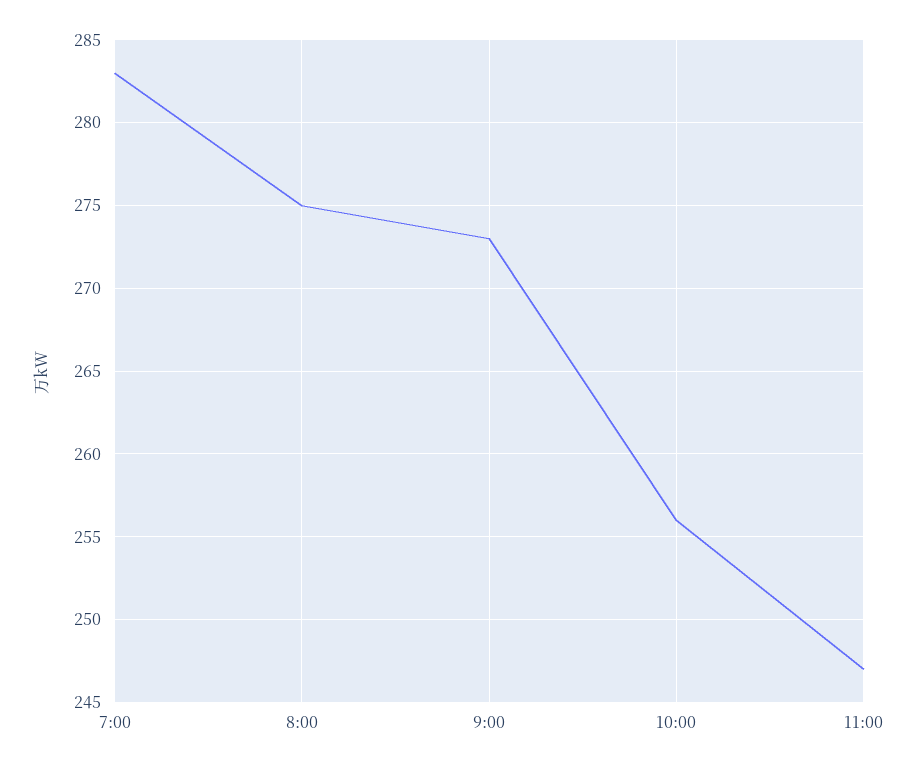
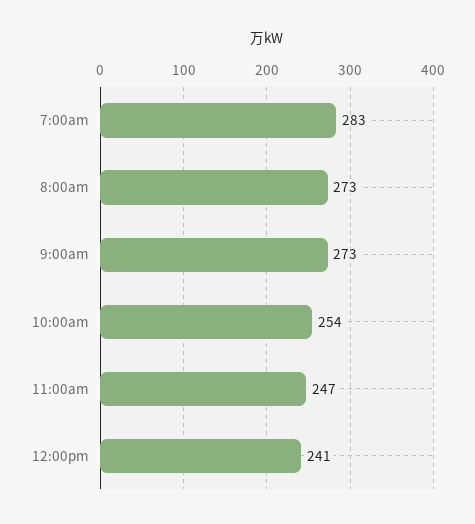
8:00: 275 -> 273
10:00: 256 -> 254
12:00pm: none -> 241

